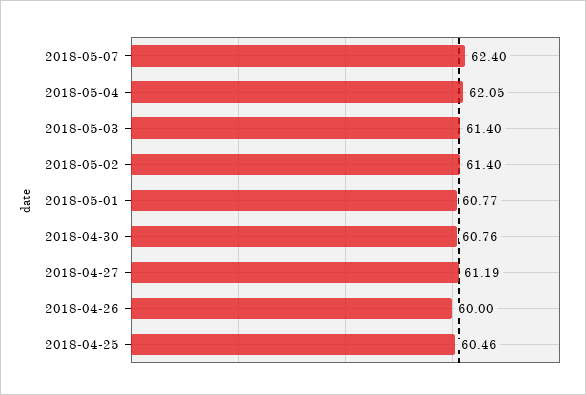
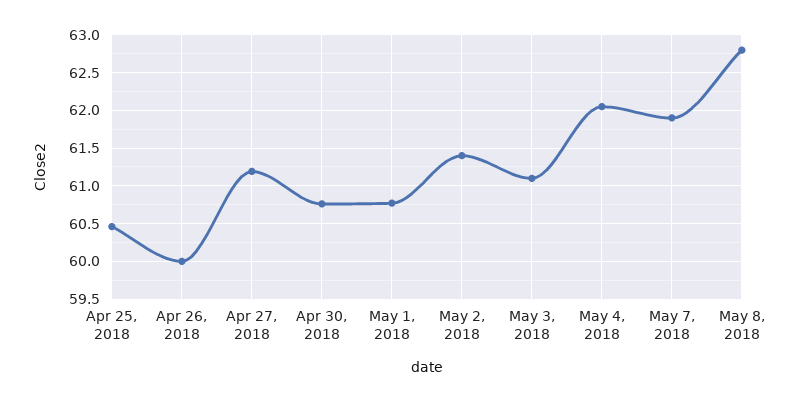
2018-05-07: 62.4 -> 61.9
2018-05-03: 61.4 -> 61.1
May 8, 2018: none -> 62.8

